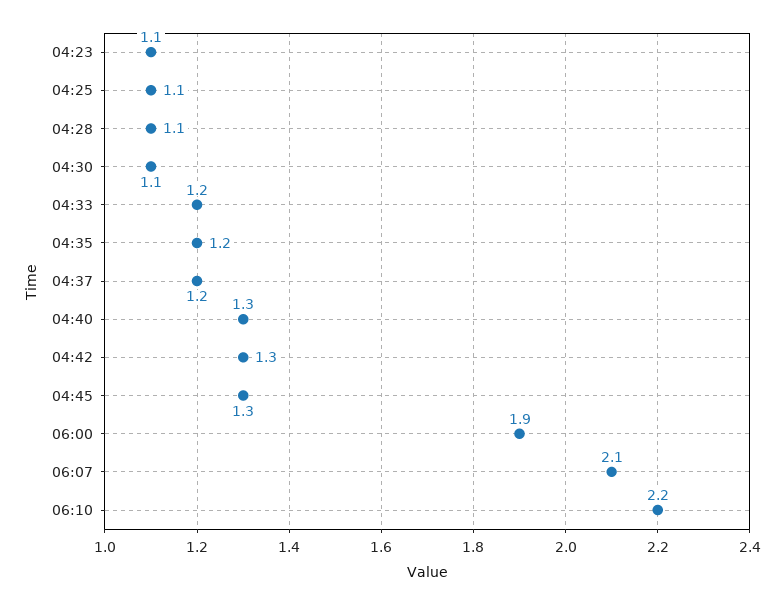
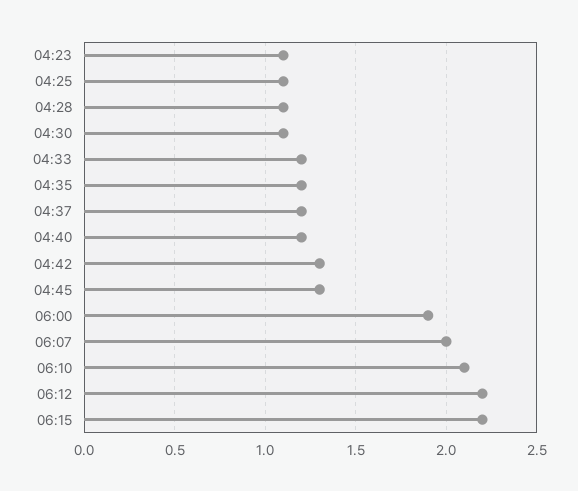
04:40: 1.3 -> 1.2
06:07: 2.1 -> 2
06:10: 2.2 -> 2.1
06:12: none -> 2.2
06:15: none -> 2.2

